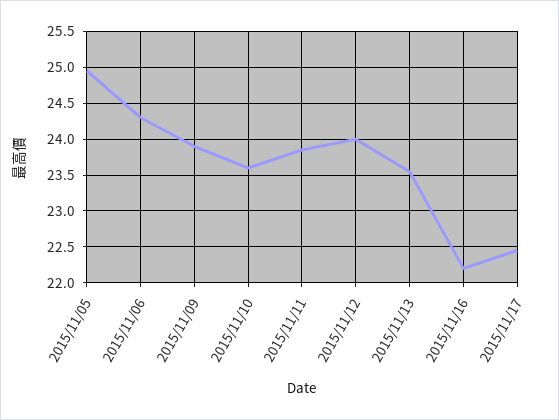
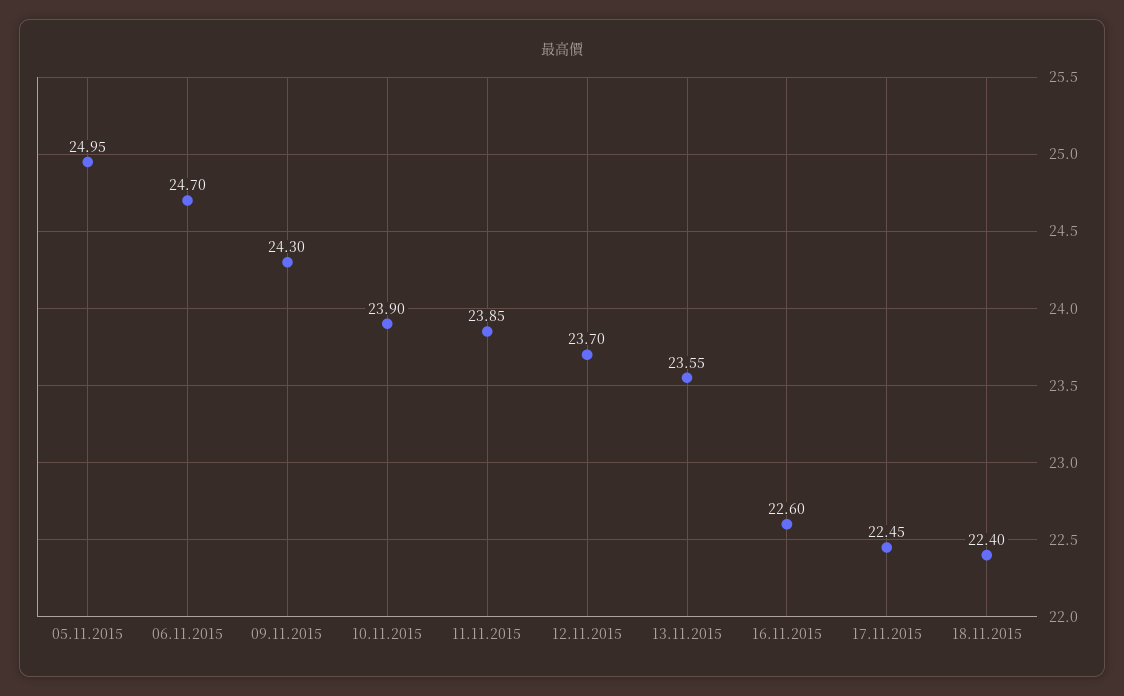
2015/11/06: 24.3 -> 24.7
2015/11/09: 23.9 -> 24.3
2015/11/10: 23.6 -> 23.9
2015/11/12: 24 -> 23.7
2015/11/16: 22.2 -> 22.6
18.11.2015: none -> 22.4

